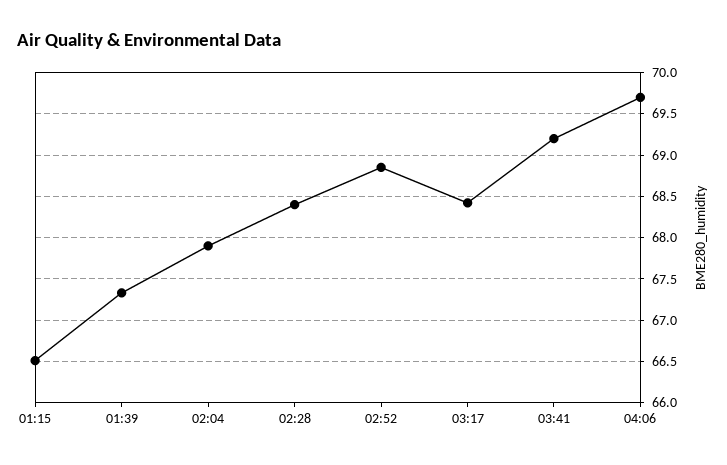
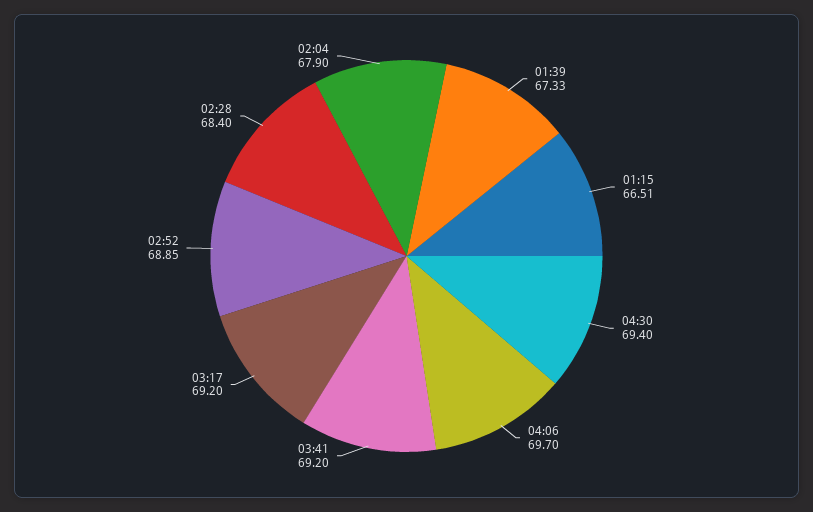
03:17: 68.4 -> 69.2
04:30: none -> 69.4

